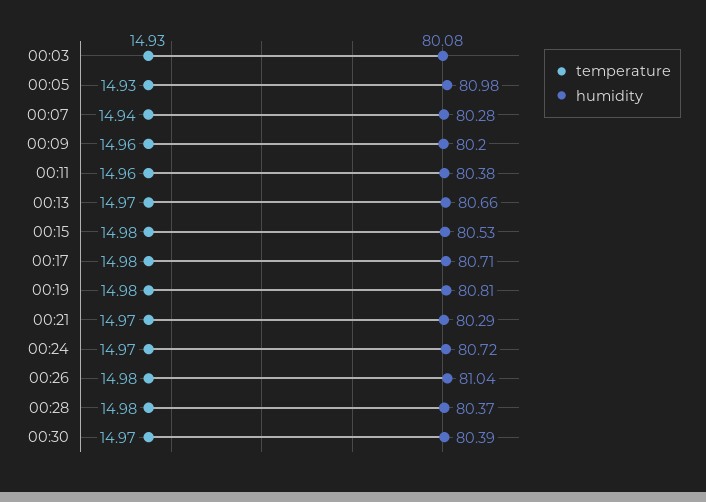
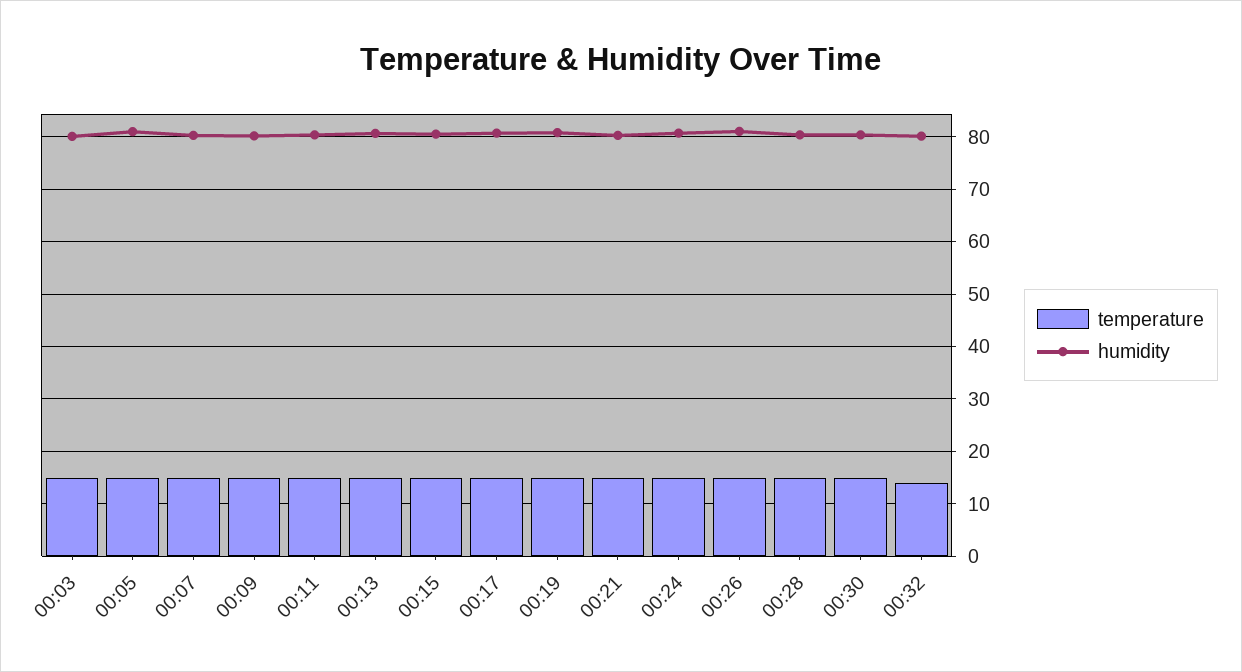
temperature, 00:32: none -> 14
humidity, 00:32: none -> 80

